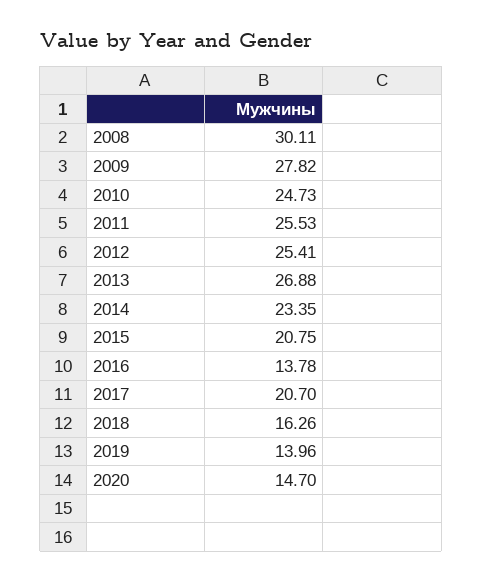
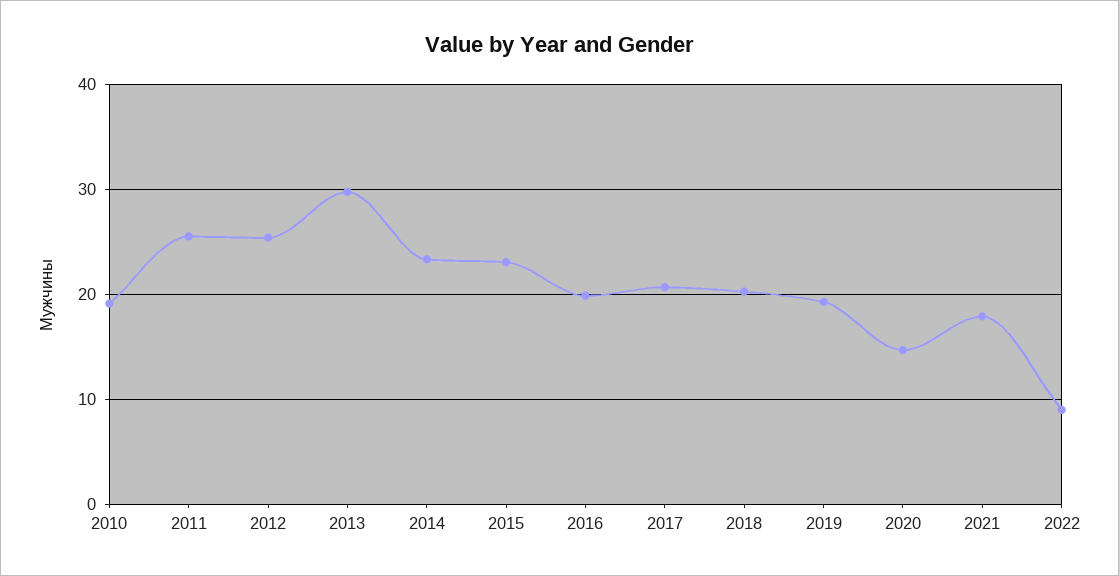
2008: 30.11 -> none
2009: 27.82 -> none
2010: 24.73 -> 19
2013: 26.88 -> 30
2015: 20.75 -> 23
2016: 13.78 -> 20
2018: 16.26 -> 20
2019: 13.96 -> 19
2021: none -> 18
2022: none -> 9

